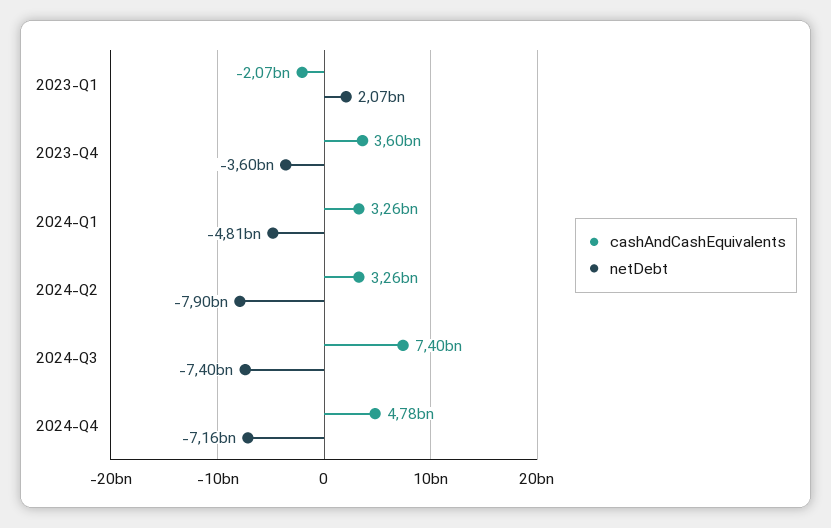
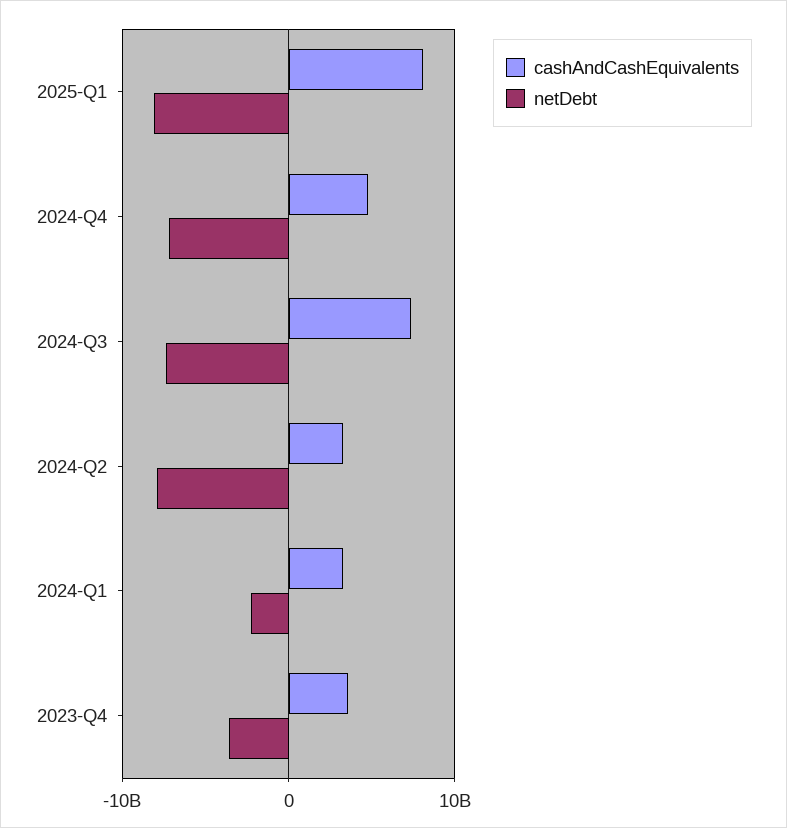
cashAndCashEquivalents, 2023-Q1: -2070000000 -> none
netDebt, 2023-Q1: 2070000000 -> none
netDebt, 2024-Q1: -4810000000 -> -2000000000
cashAndCashEquivalents, 2025-Q1: none -> 8000000000
netDebt, 2025-Q1: none -> -8000000000

